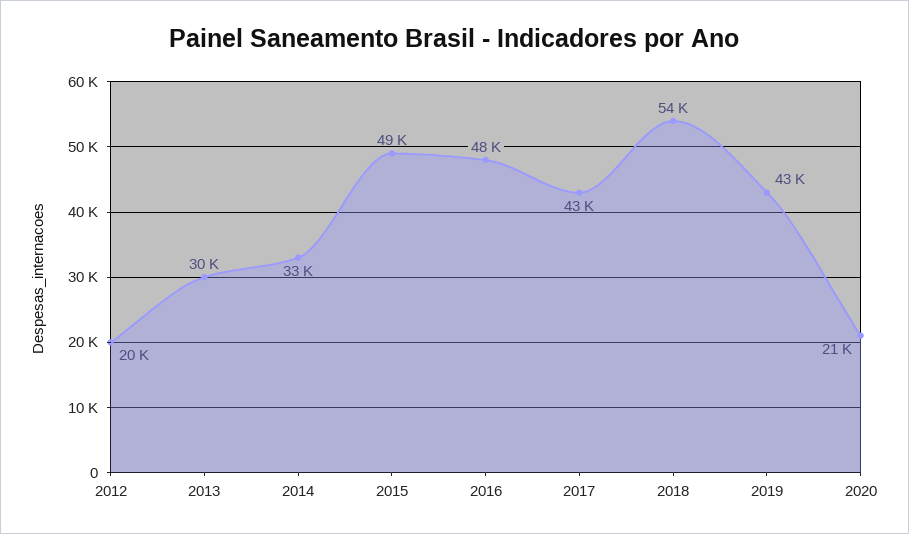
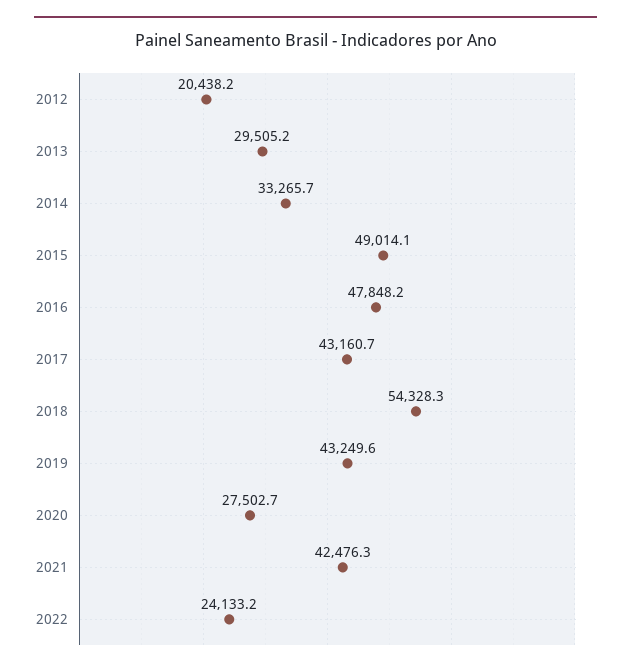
2020: 21000 -> 27502.7
2021: none -> 42476.3
2022: none -> 24133.2

